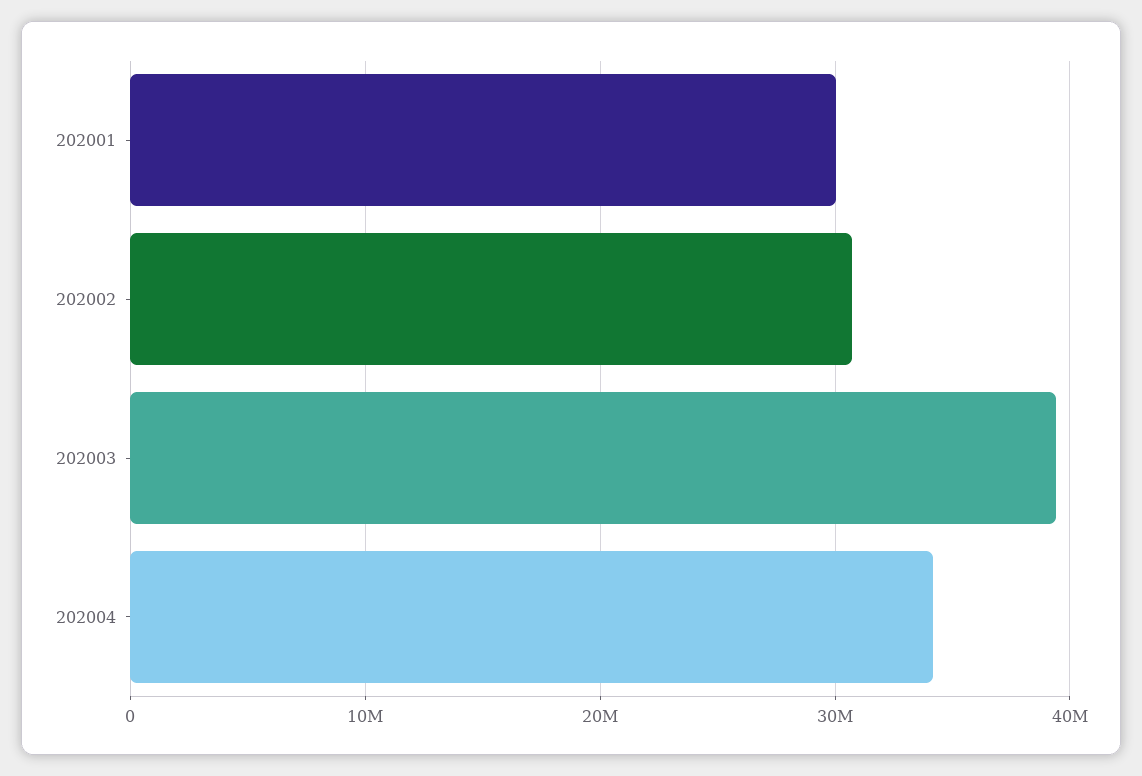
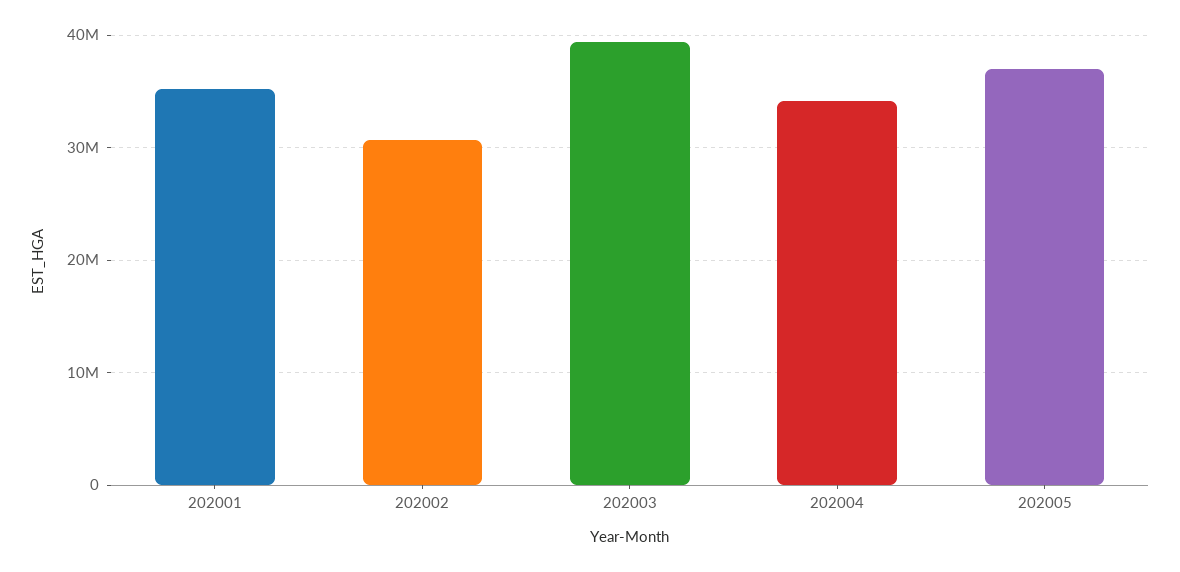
202001: 30000000 -> 35000000
202005: none -> 37000000

